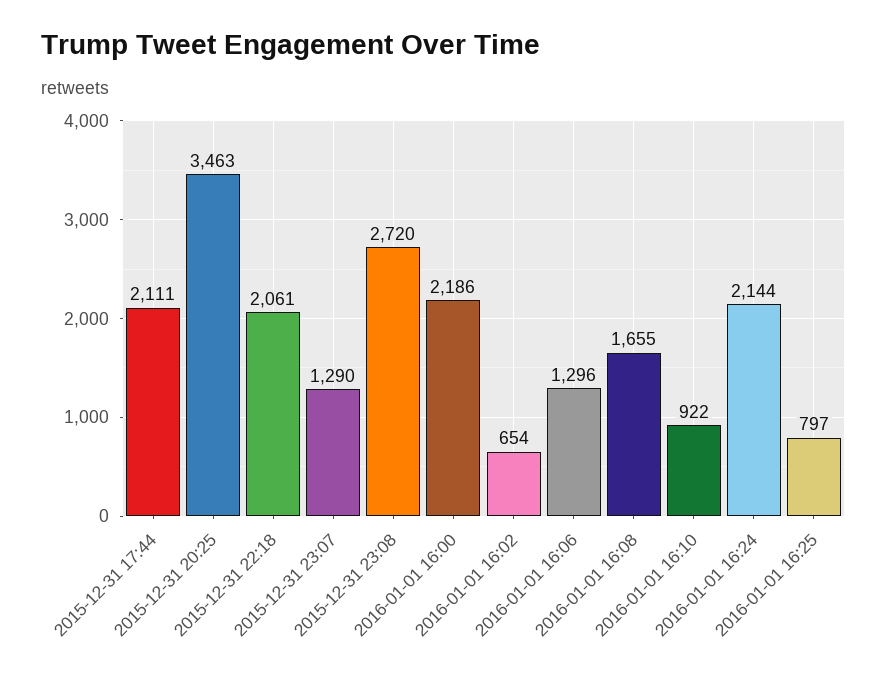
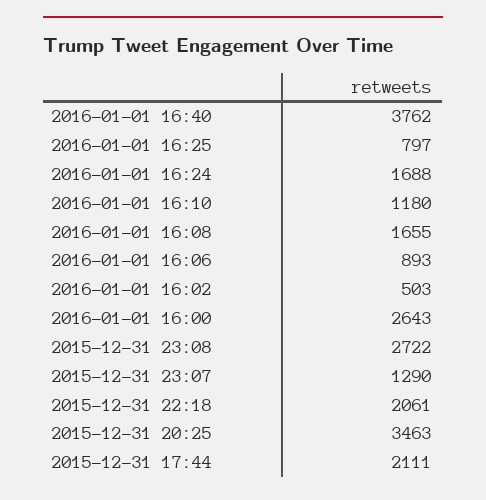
2015-12-31 23:08: 2720 -> 2722
2016-01-01 16:00: 2186 -> 2643
2016-01-01 16:02: 654 -> 503
2016-01-01 16:06: 1296 -> 893
2016-01-01 16:10: 922 -> 1180
2016-01-01 16:24: 2144 -> 1688
2016-01-01 16:40: none -> 3762

